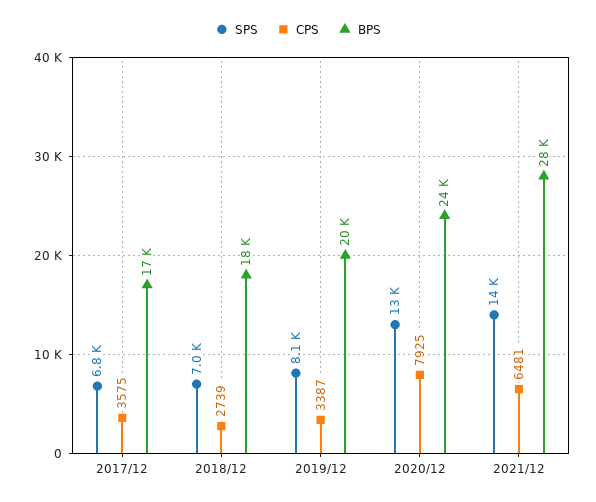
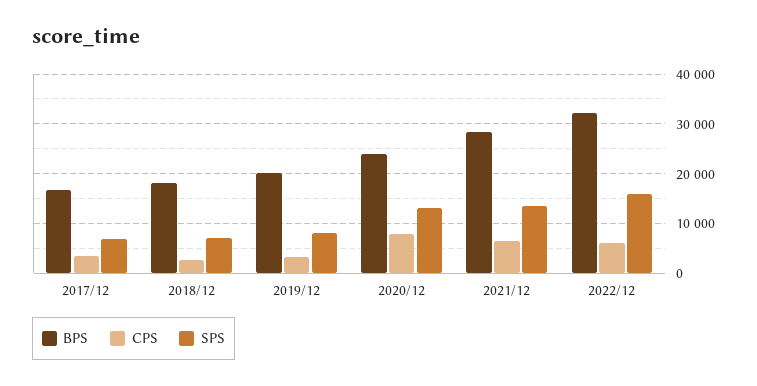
BPS, 2022/12: none -> 32000
CPS, 2022/12: none -> 6000
SPS, 2022/12: none -> 16000

